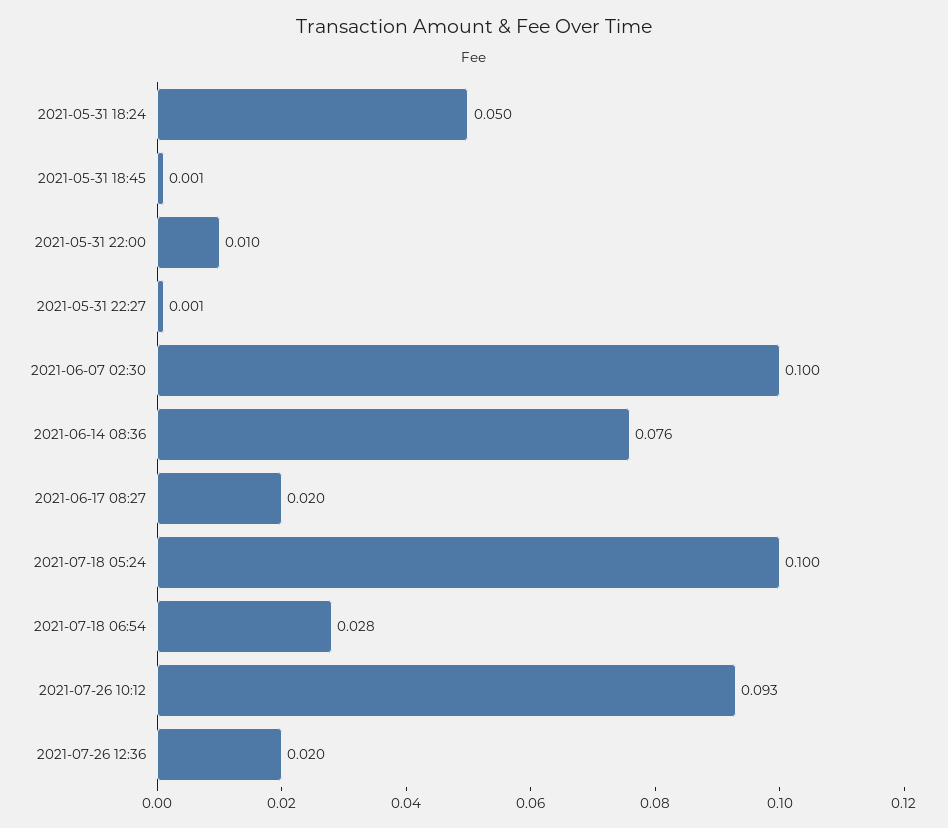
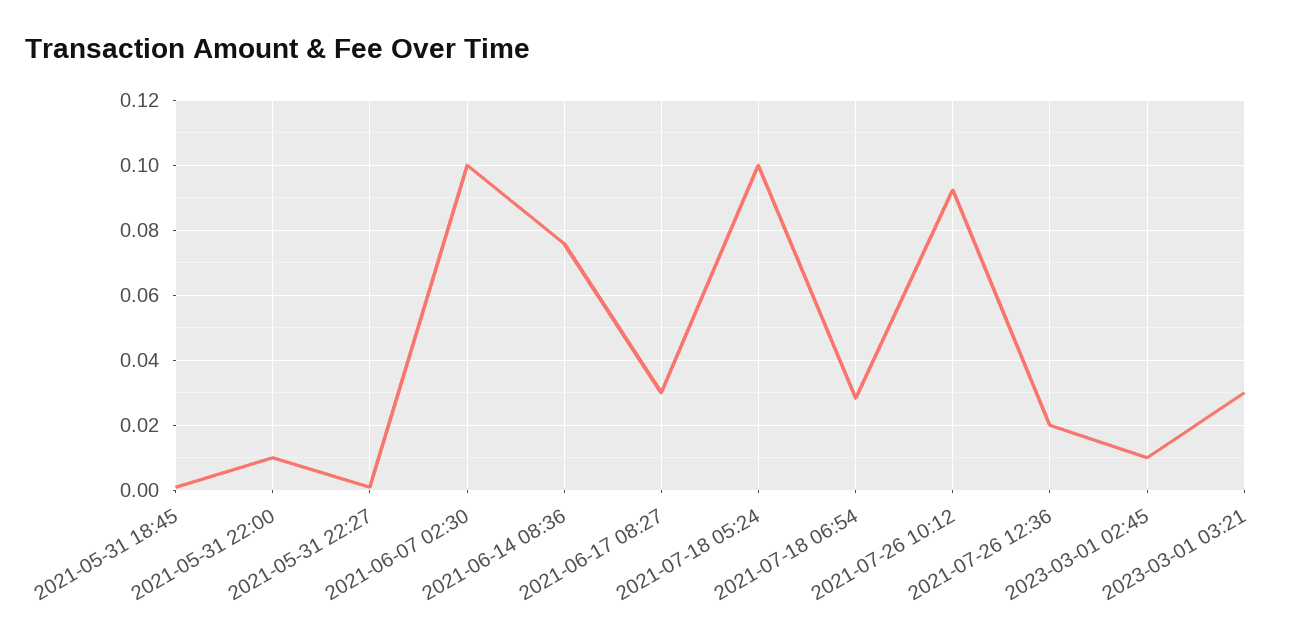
2021-05-31 18:24: 0.05 -> none
2021-06-17 08:27: 0.02 -> 0.03
2023-03-01 02:45: none -> 0.01
2023-03-01 03:21: none -> 0.03

